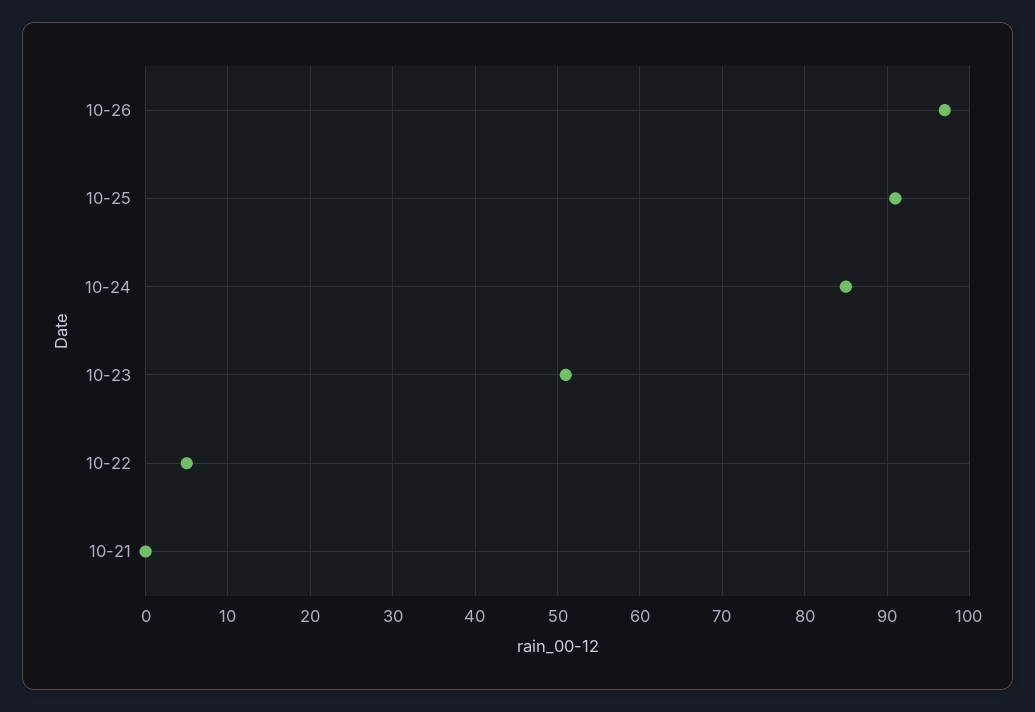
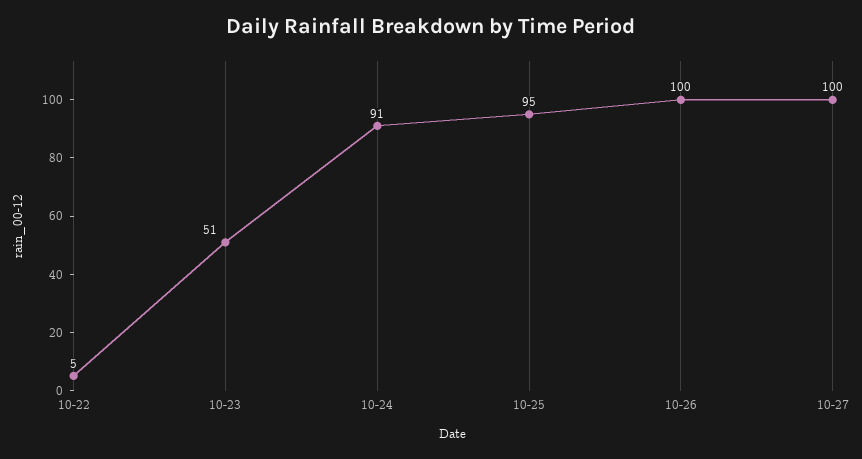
10-26: 97 -> 100
10-25: 91 -> 95
10-24: 85 -> 91
10-21: 0 -> none
10-27: none -> 100

